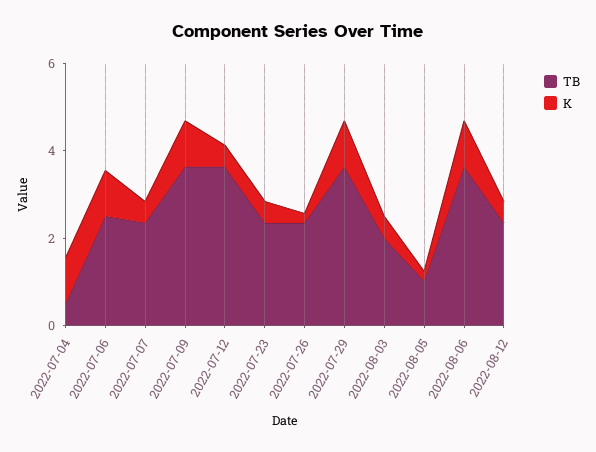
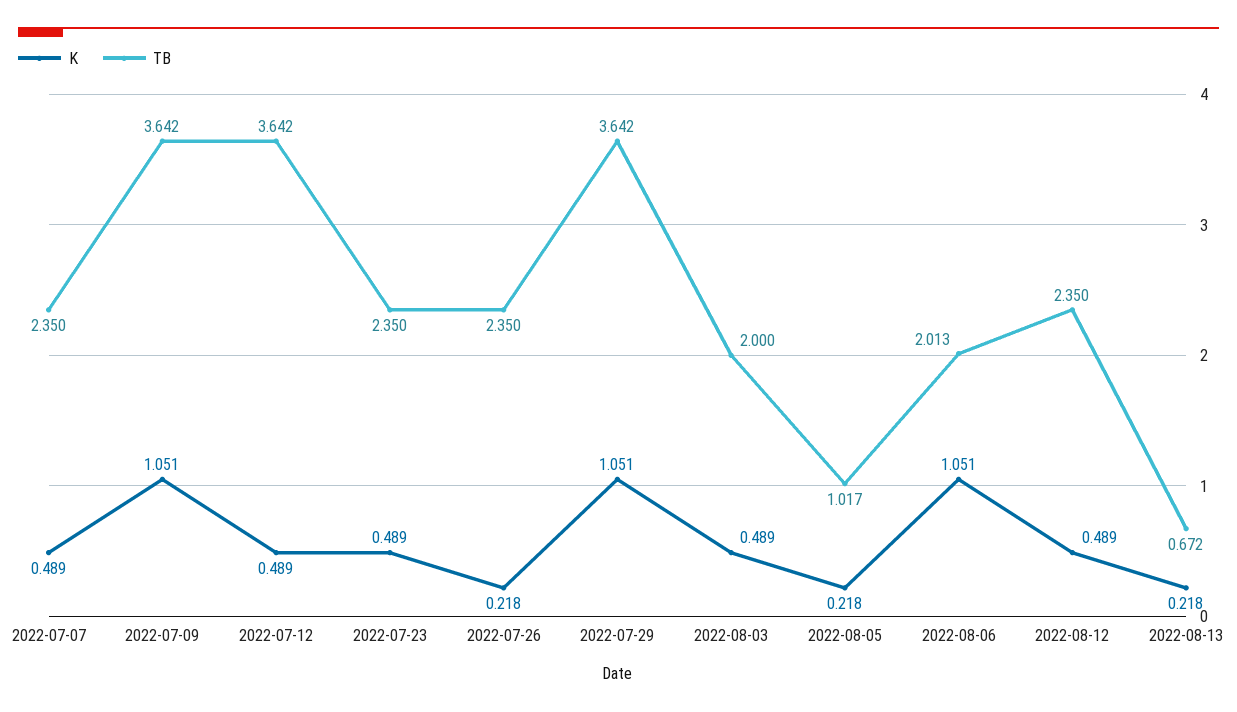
TB, 2022-07-04: 0.5 -> none
K, 2022-07-04: 1 -> none
TB, 2022-07-06: 2.5 -> none
K, 2022-07-06: 1 -> none
TB, 2022-08-06: 3.5 -> 2.013
K, 2022-08-13: none -> 0.218
TB, 2022-08-13: none -> 0.672

